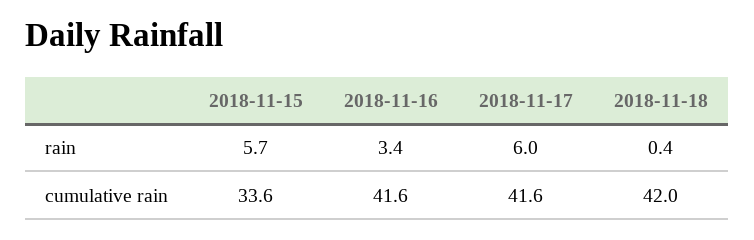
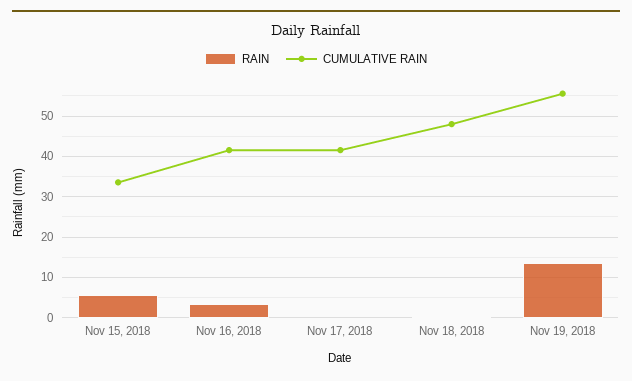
rain, 2018-11-17: 6 -> 0
cumulative rain, 2018-11-18: 42 -> 48
rain, Nov 19, 2018: none -> 14
cumulative rain, Nov 19, 2018: none -> 56

